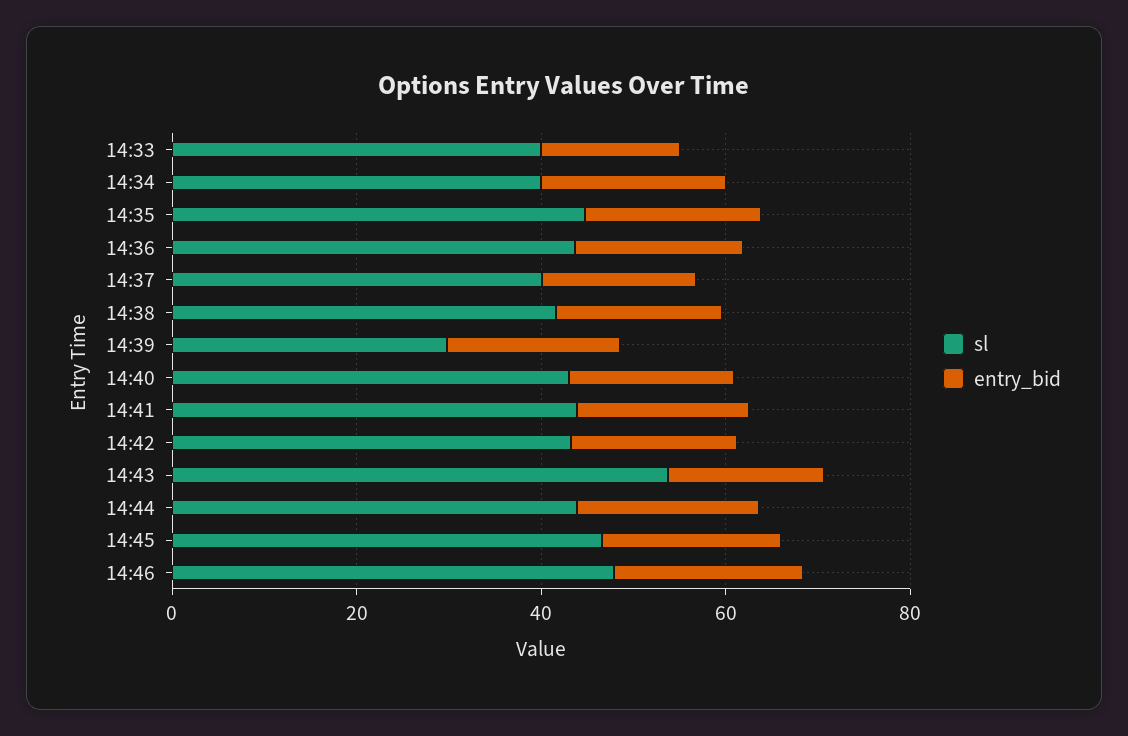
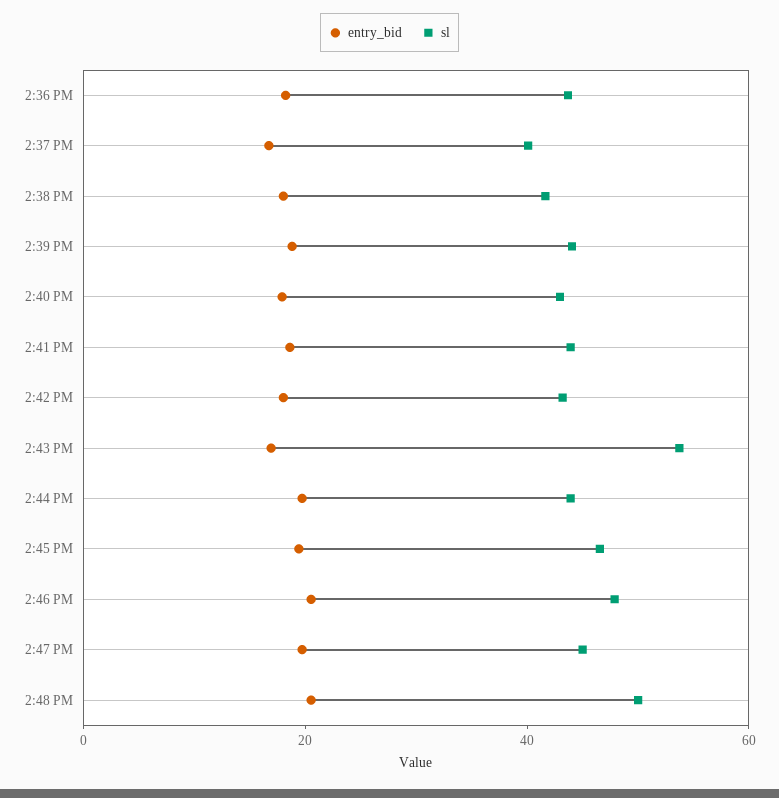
sl, 14:33: 40 -> none
entry_bid, 14:33: 15 -> none
sl, 14:34: 40 -> none
entry_bid, 14:34: 20 -> none
sl, 14:35: 45 -> none
entry_bid, 14:35: 20 -> none
sl, 14:39: 30 -> 45
entry_bid, 2:47 PM: none -> 20
sl, 2:47 PM: none -> 45
entry_bid, 2:48 PM: none -> 20
sl, 2:48 PM: none -> 50

